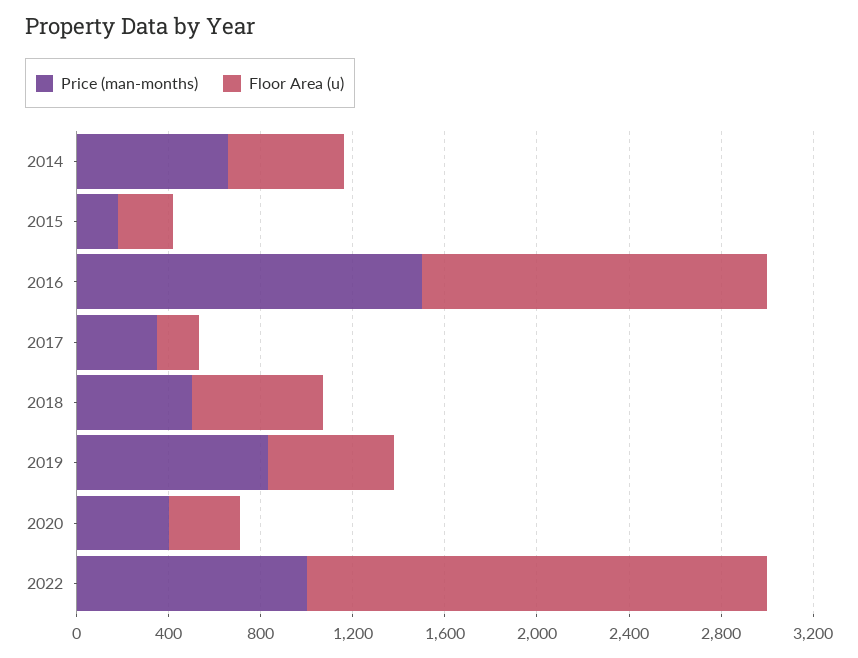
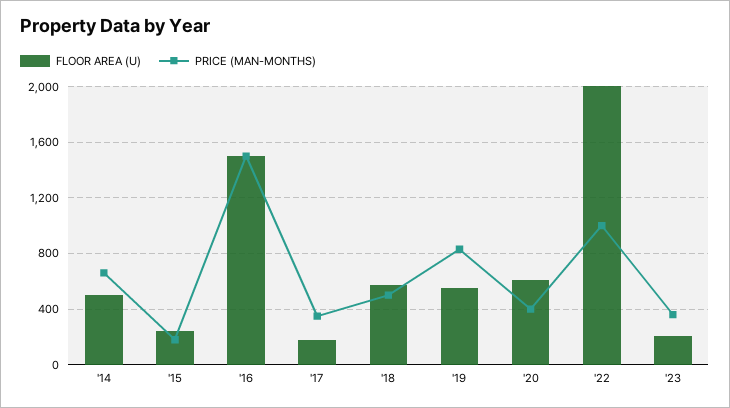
Floor Area (u), 2020: 300 -> 600
Floor Area (u), '23: none -> 200
Price (man-months), '23: none -> 350

